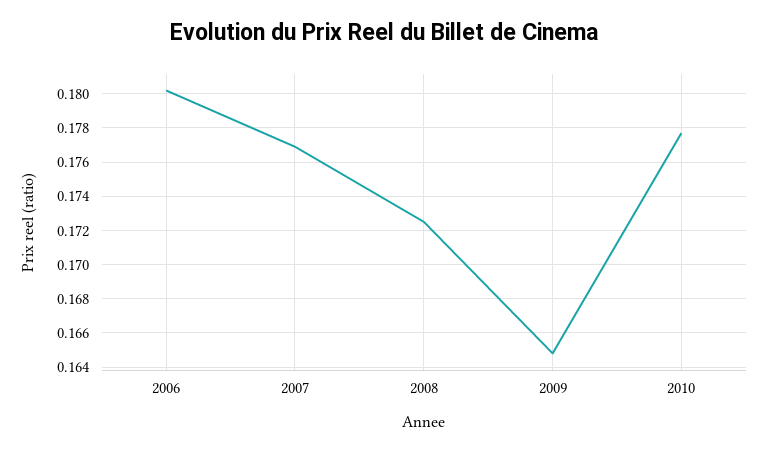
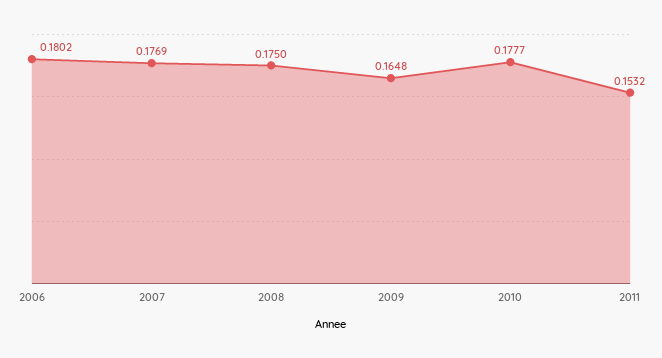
2008: 0.1725 -> 0.175
2011: none -> 0.1532

